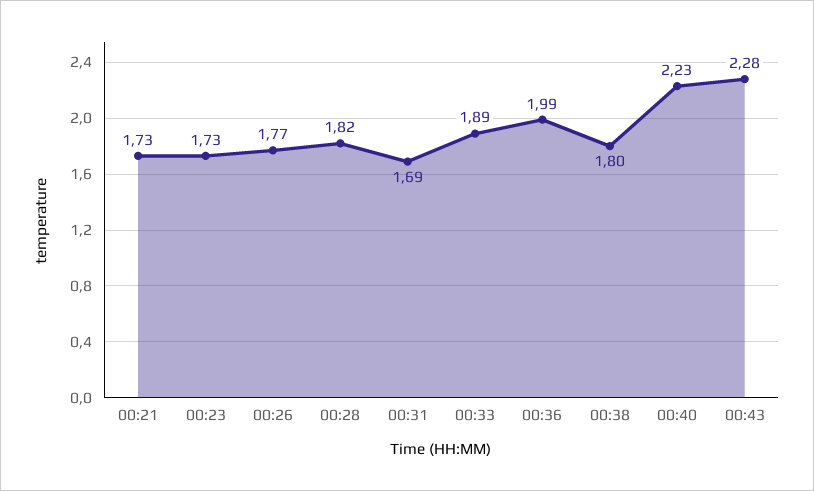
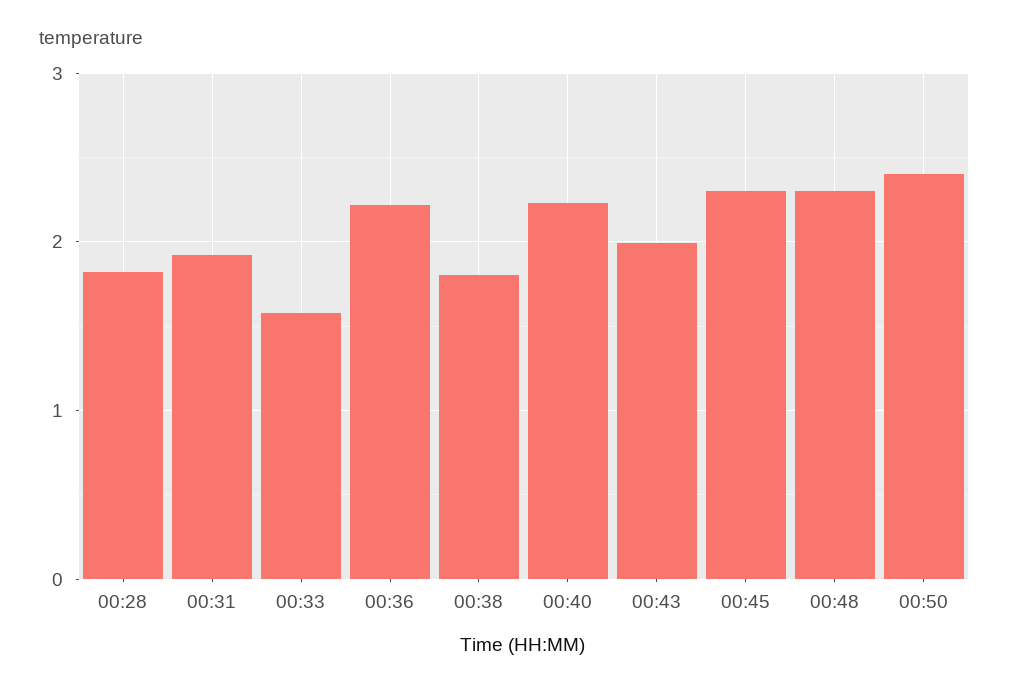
00:21: 1.73 -> none
00:23: 1.73 -> none
00:26: 1.77 -> none
00:31: 1.69 -> 1.9
00:33: 1.89 -> 1.6
00:36: 1.99 -> 2.2
00:43: 2.28 -> 2
00:45: none -> 2.3
00:48: none -> 2.3
00:50: none -> 2.4

